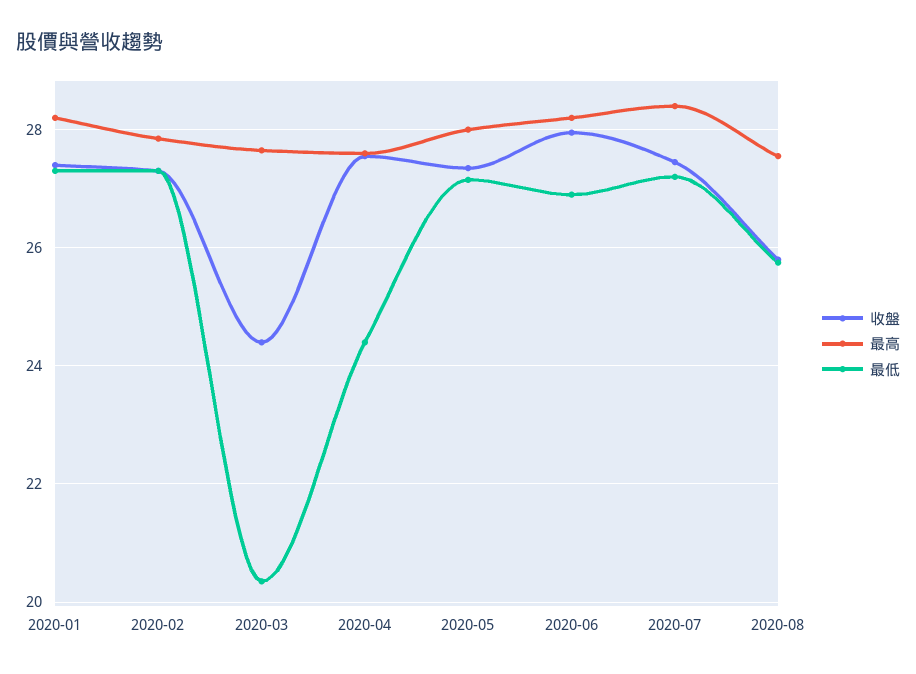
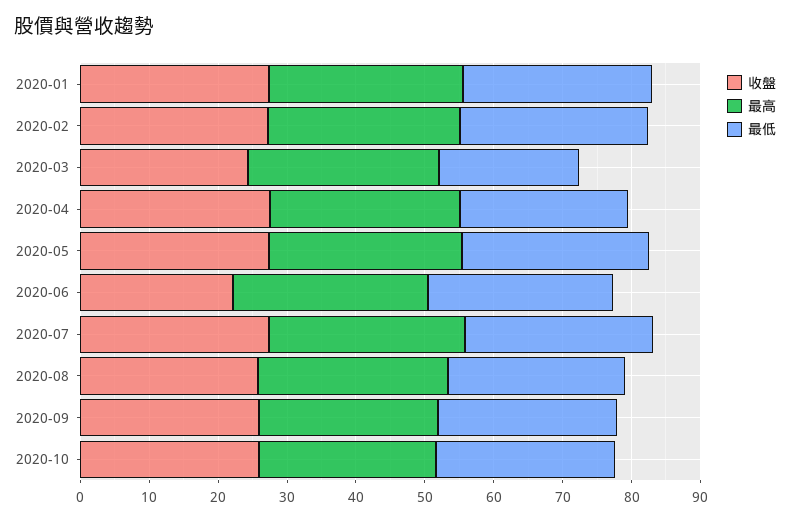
收盤, 2020-06: 28 -> 22
收盤, 2020-09: none -> 26
最高, 2020-09: none -> 26
最低, 2020-09: none -> 26
收盤, 2020-10: none -> 26
最高, 2020-10: none -> 26
最低, 2020-10: none -> 26

